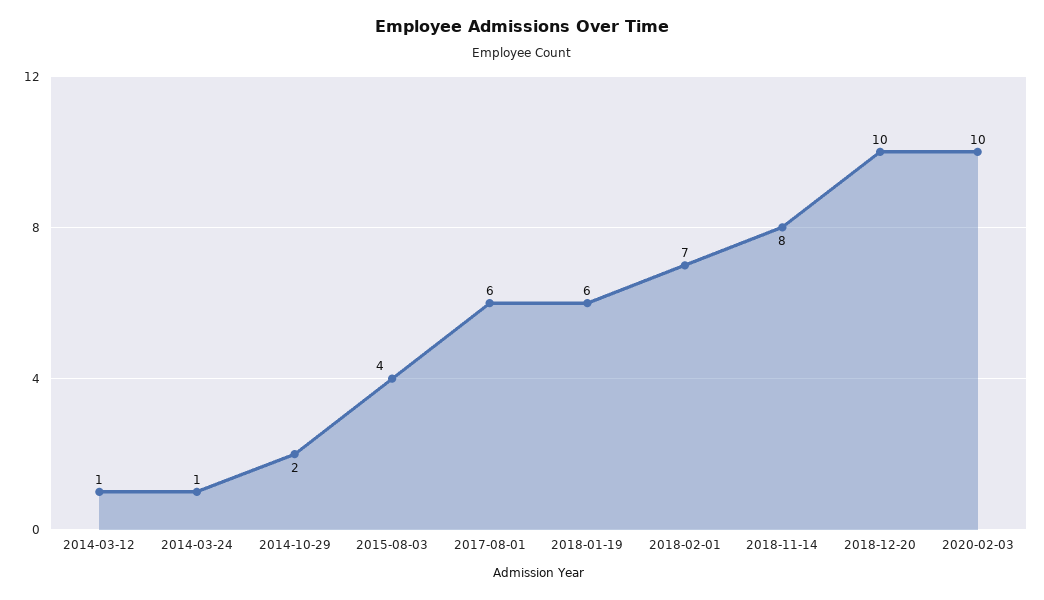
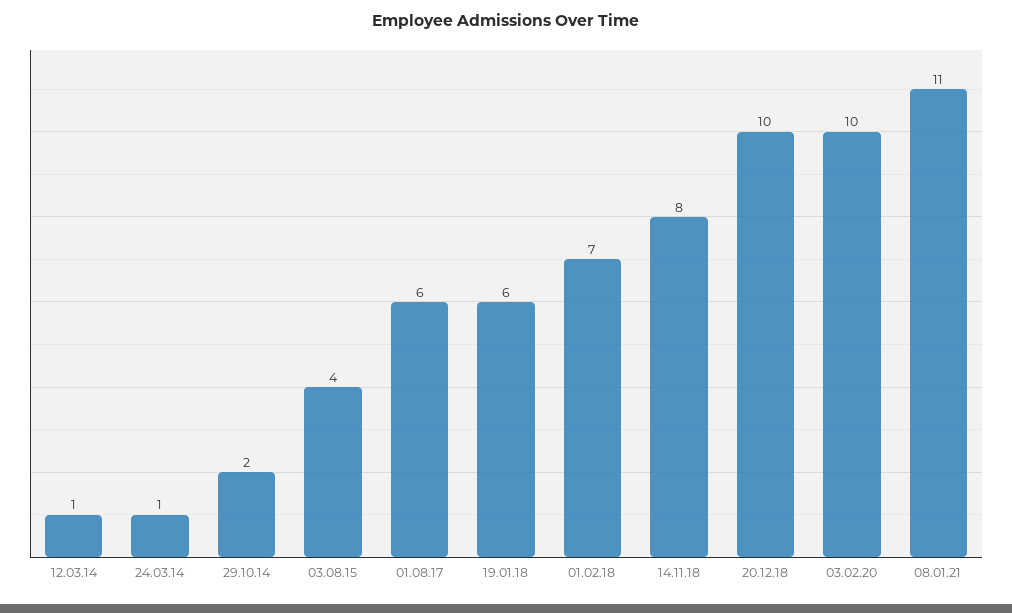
08.01.21: none -> 11

